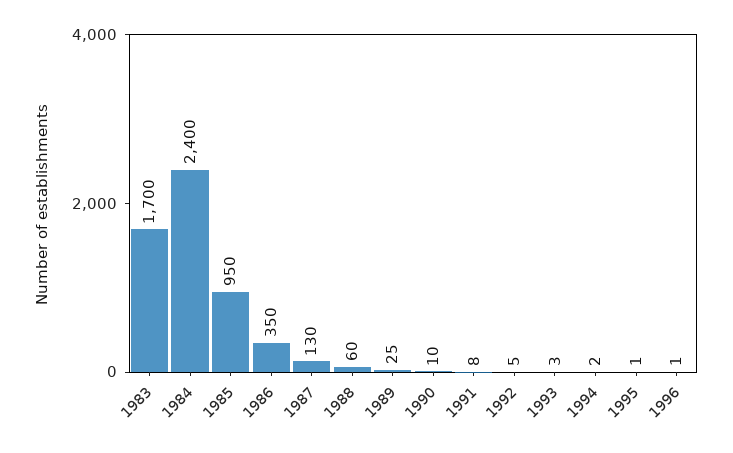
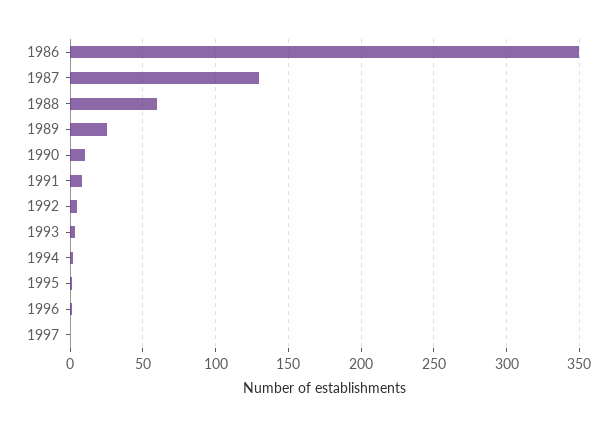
1983: 1700 -> none
1984: 2400 -> none
1985: 950 -> none
1997: none -> 0

